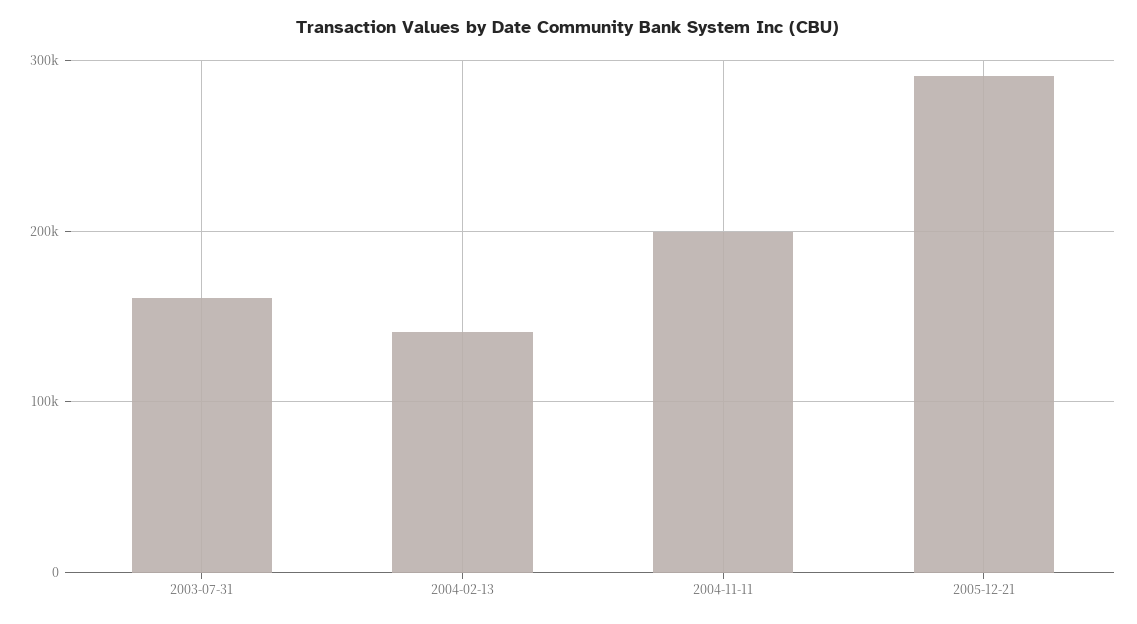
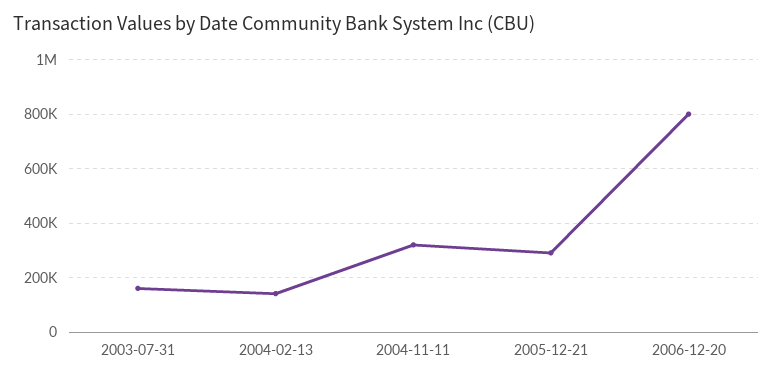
2004-11-11: 200000 -> 325000
2006-12-20: none -> 800000

